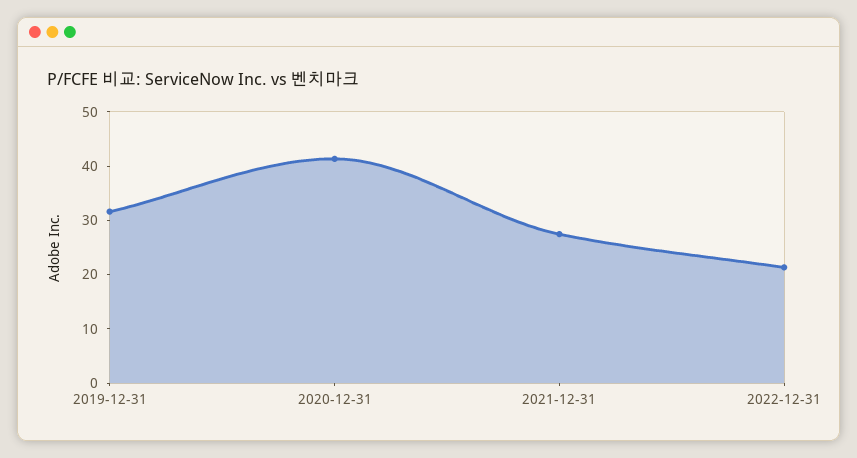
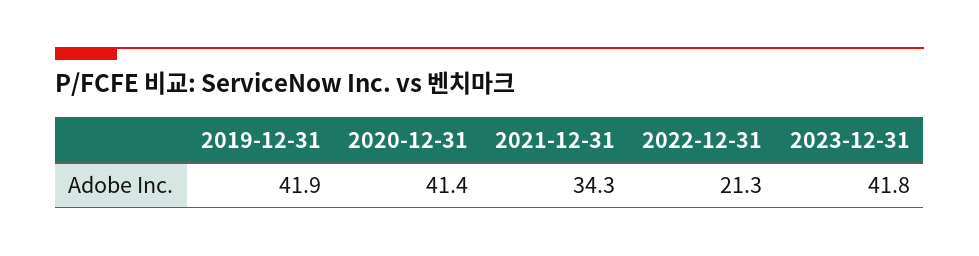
2019-12-31: 32 -> 41.9
2021-12-31: 28 -> 34.3
2023-12-31: none -> 41.8

